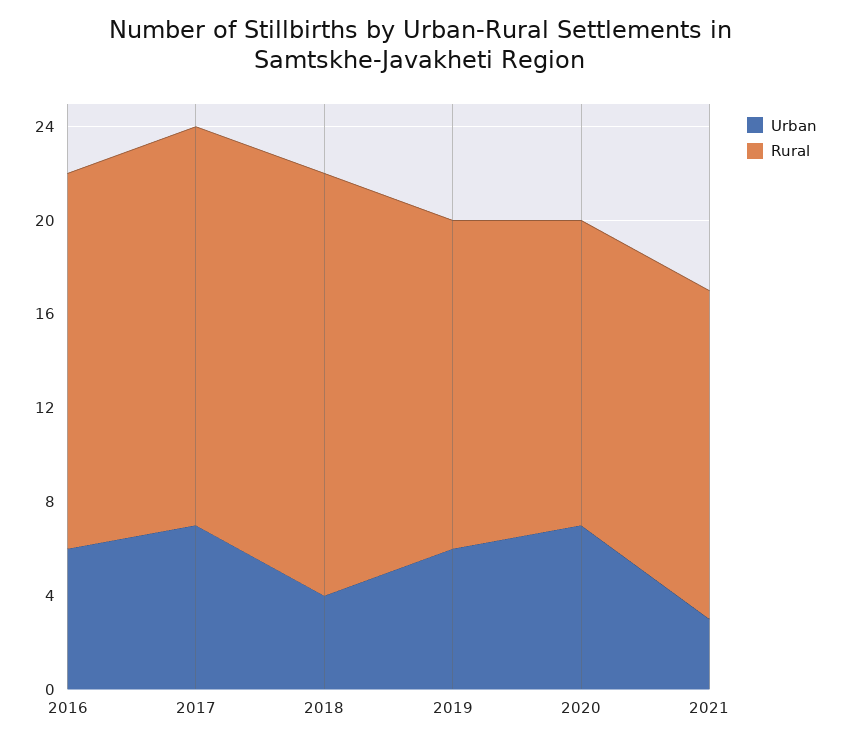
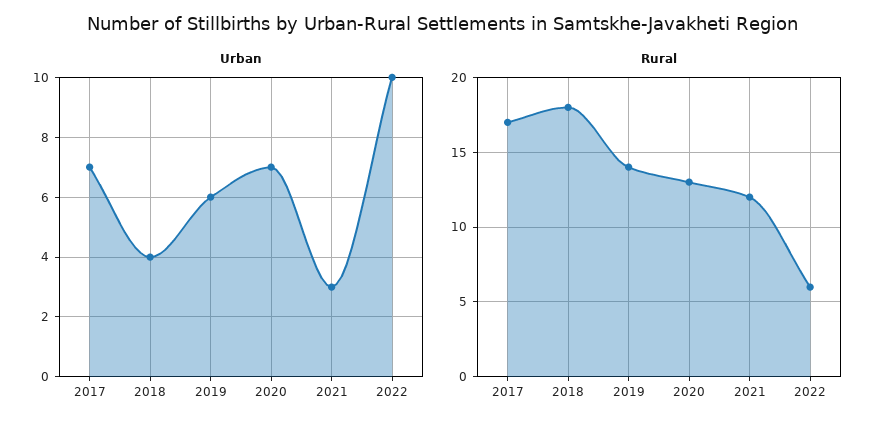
Urban, 2016: 6 -> none
Rural, 2016: 16 -> none
Rural, 2021: 14 -> 12
Urban, 2022: none -> 10
Rural, 2022: none -> 6

